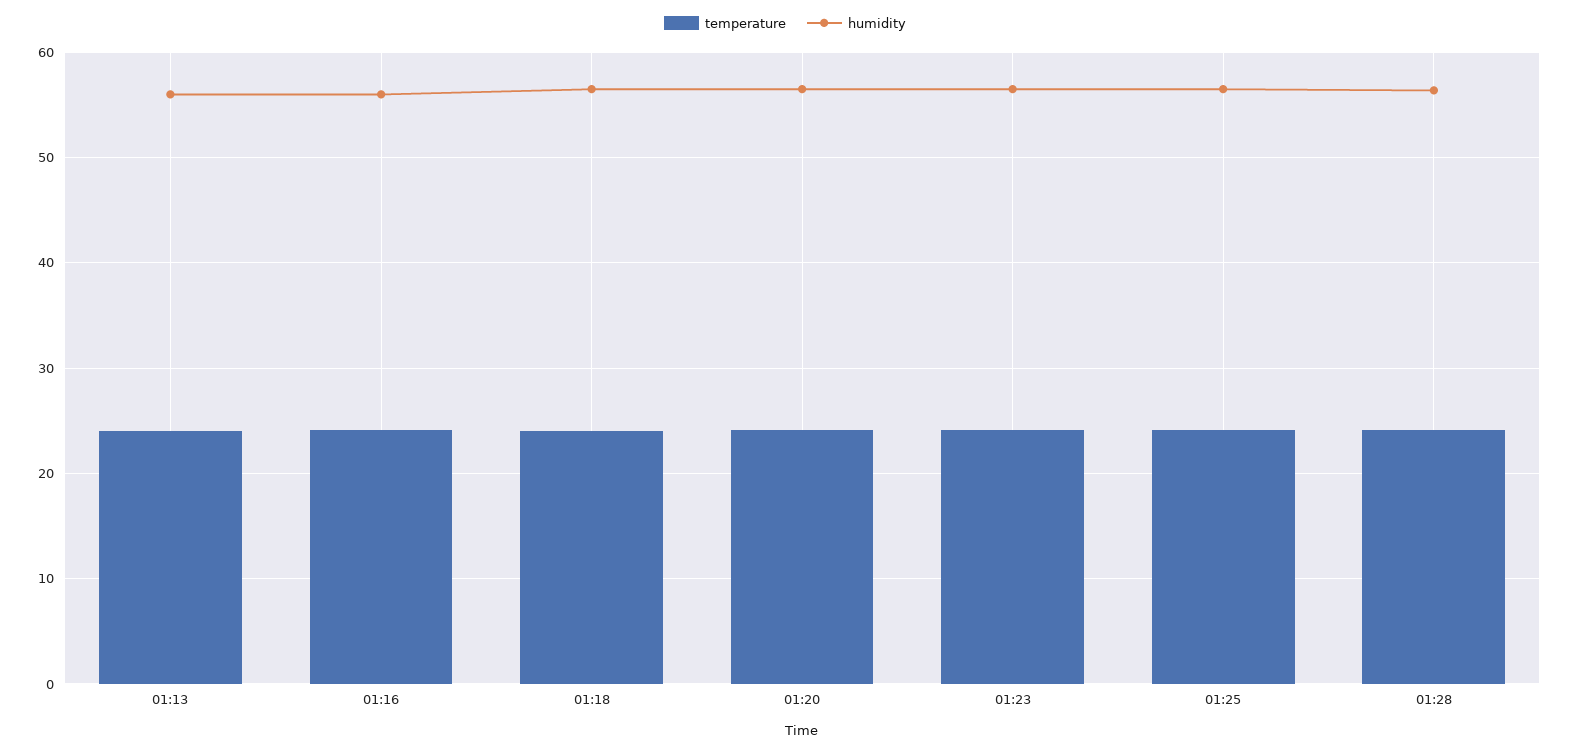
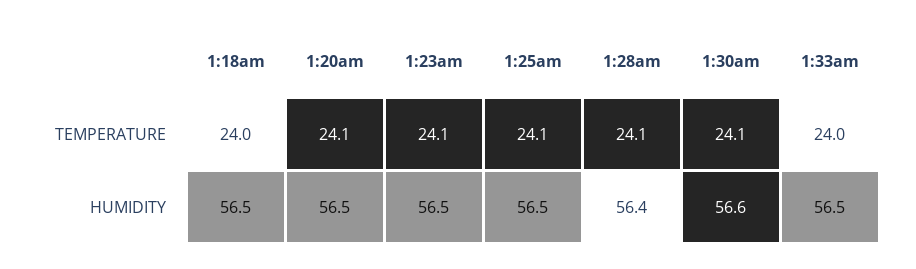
temperature, 01:13: 24 -> none
humidity, 01:13: 56 -> none
temperature, 01:16: 24 -> none
humidity, 01:16: 56 -> none
temperature, 1:30am: none -> 24.1
temperature, 1:33am: none -> 24
humidity, 1:30am: none -> 56.6
humidity, 1:33am: none -> 56.5

